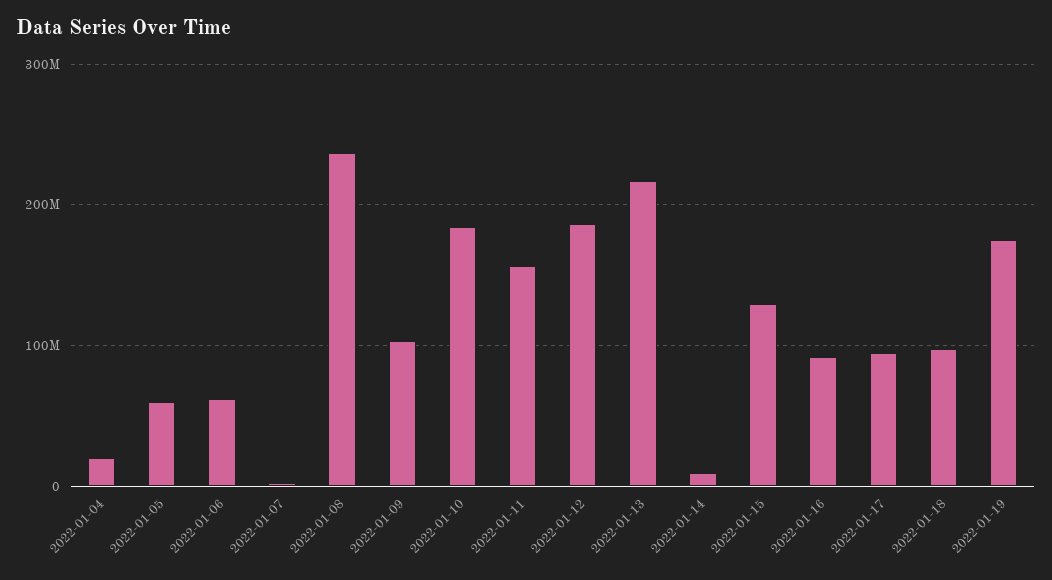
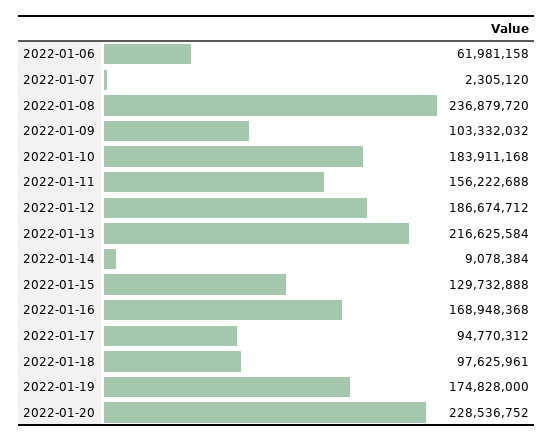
2022-01-04: 20000000 -> none
2022-01-05: 60000000 -> none
2022-01-16: 90000000 -> 168948368
2022-01-20: none -> 228536752

